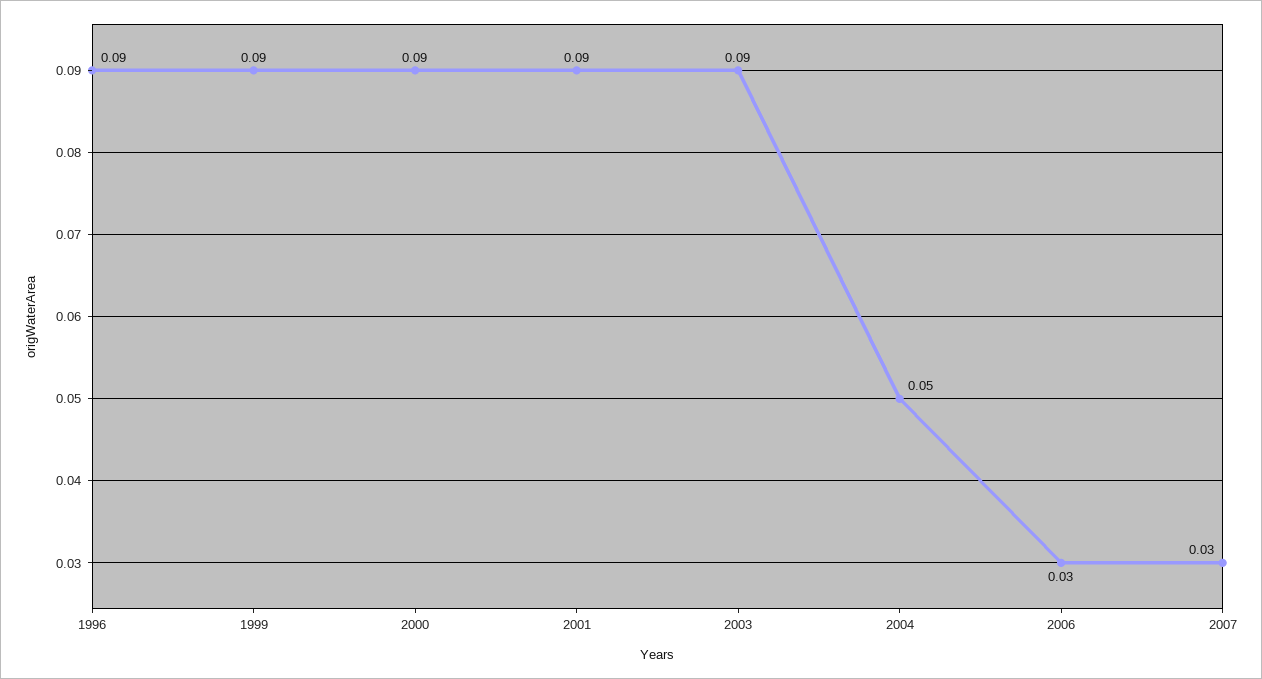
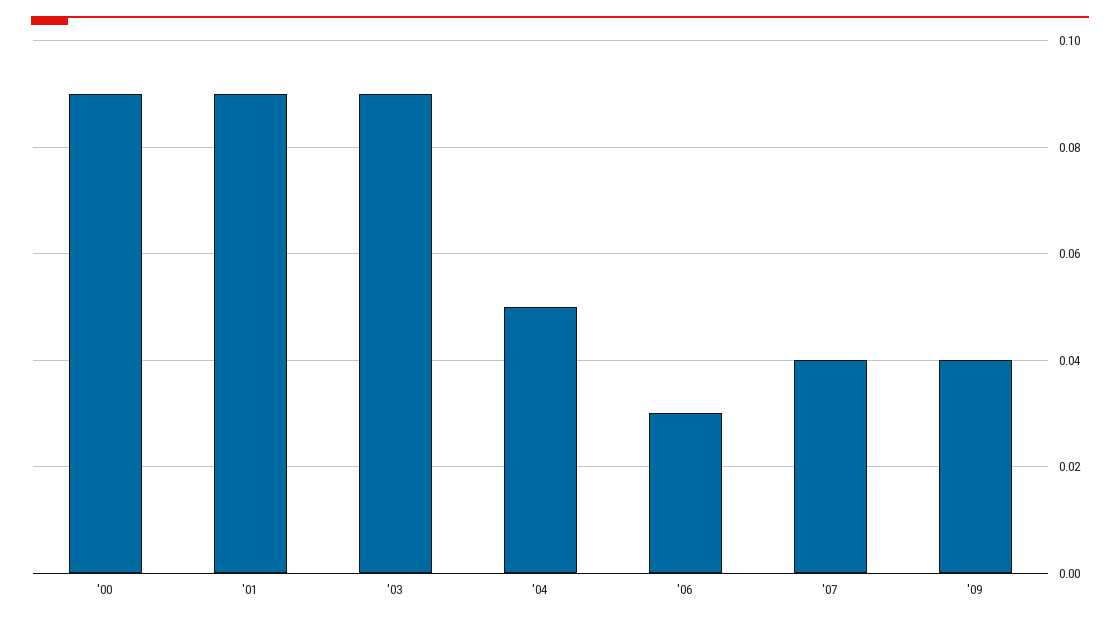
1996: 0.09 -> none
1999: 0.09 -> none
2007: 0.03 -> 0.04
'09: none -> 0.04

